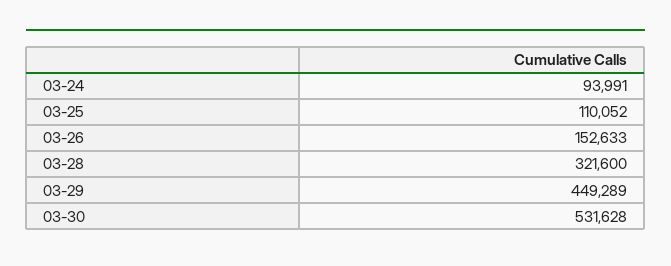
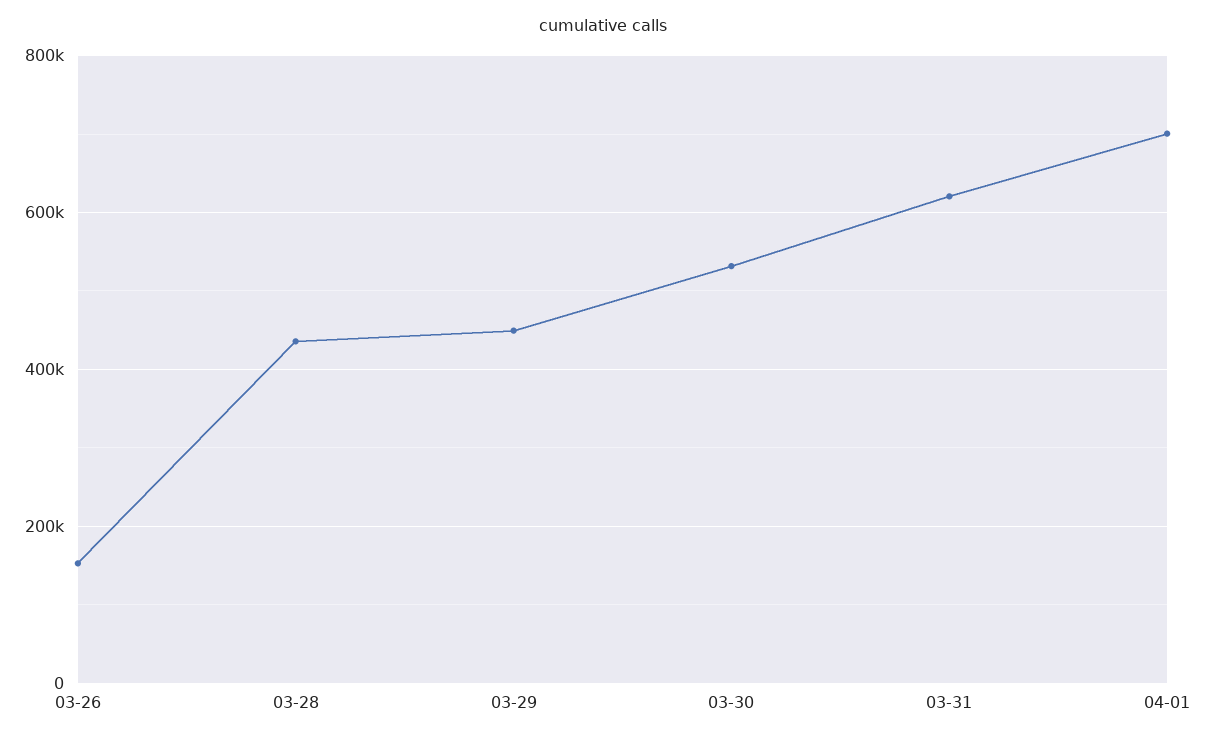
03-24: 93991 -> none
03-25: 110052 -> none
03-28: 321600 -> 440000
03-31: none -> 620000
04-01: none -> 700000

